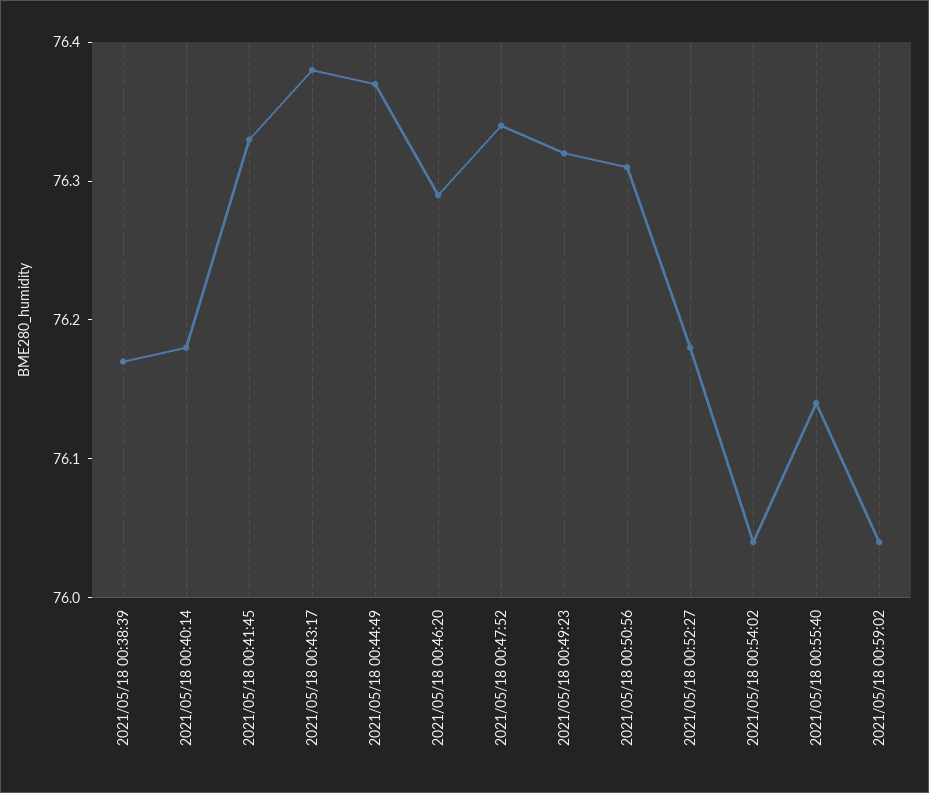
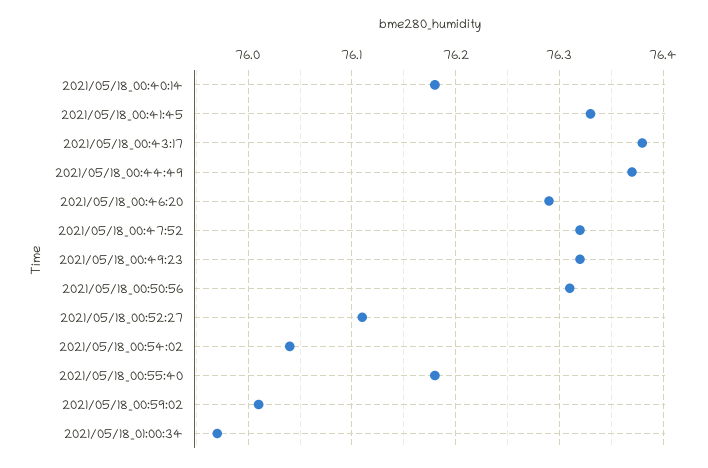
2021/05/18 00:38:39: 76.17 -> none
2021/05/18 00:47:52: 76.34 -> 76.32
2021/05/18 00:52:27: 76.18 -> 76.11
2021/05/18 00:55:40: 76.14 -> 76.18
2021/05/18 00:59:02: 76.04 -> 76.01
2021/05/18_01:00:34: none -> 75.97

